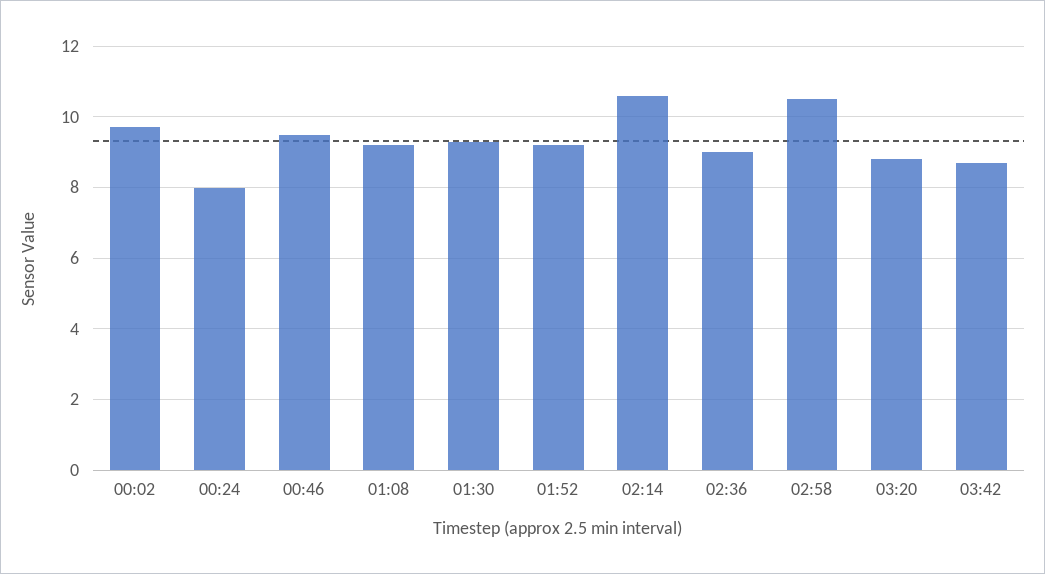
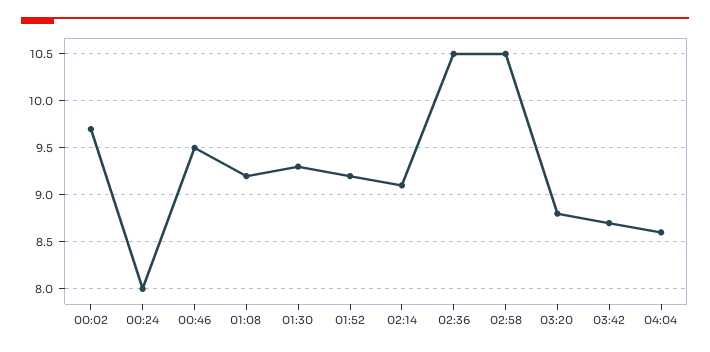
02:14: 10.5 -> 9.1
02:36: 9 -> 10.5
04:04: none -> 8.6

